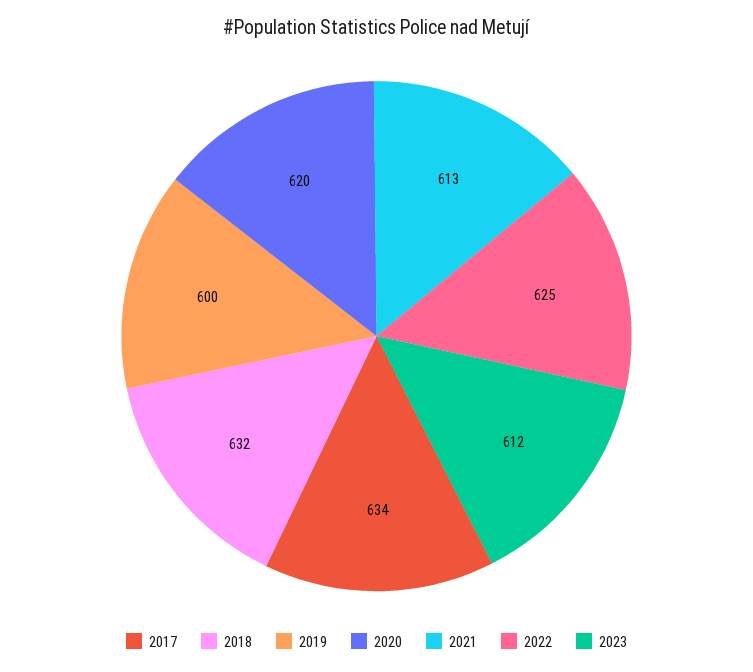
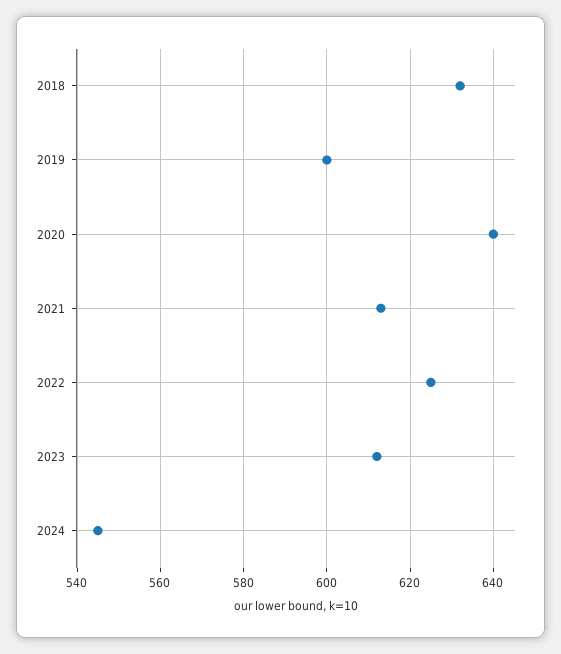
2017: 634 -> none
2020: 620 -> 640
2024: none -> 545

